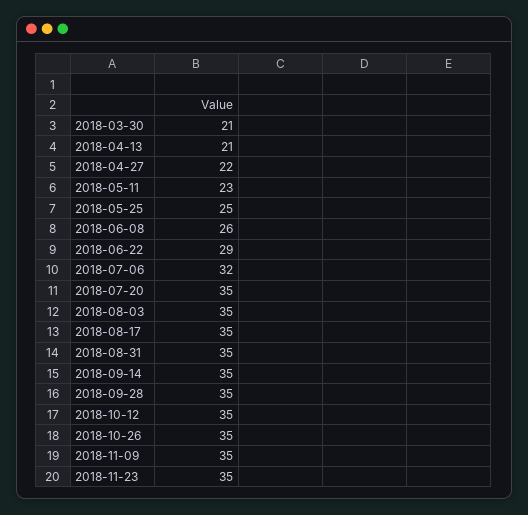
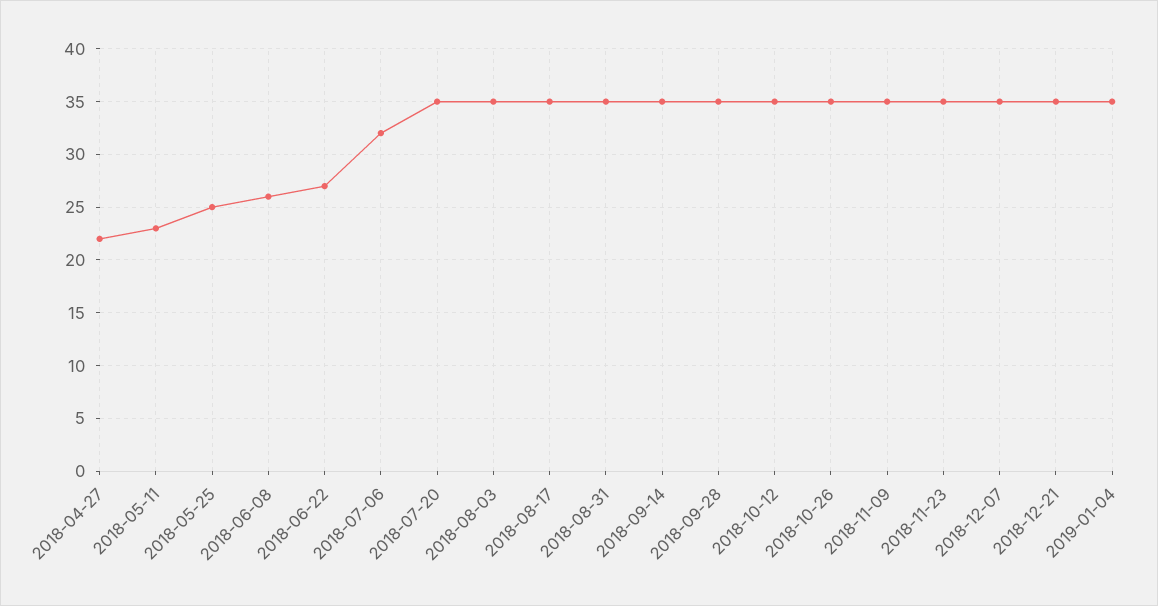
2018-03-30: 21 -> none
2018-04-13: 21 -> none
2018-06-22: 29 -> 27
2018-12-07: none -> 35
2018-12-21: none -> 35
2019-01-04: none -> 35

